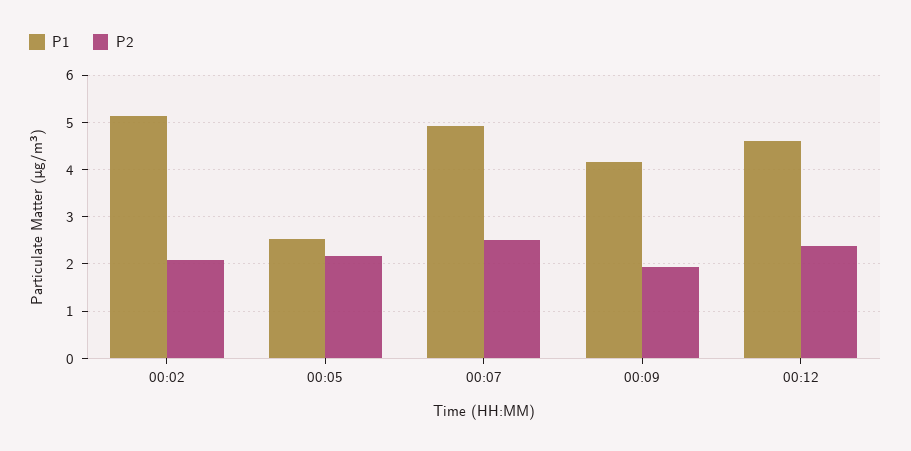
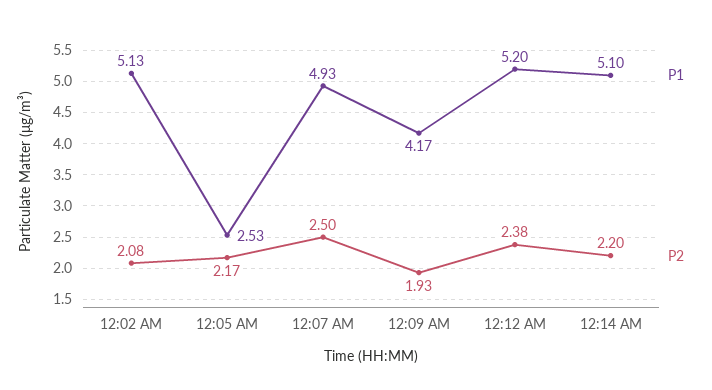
P1, 00:12: 4.6 -> 5.2
P1, 12:14 AM: none -> 5.1
P2, 12:14 AM: none -> 2.2

